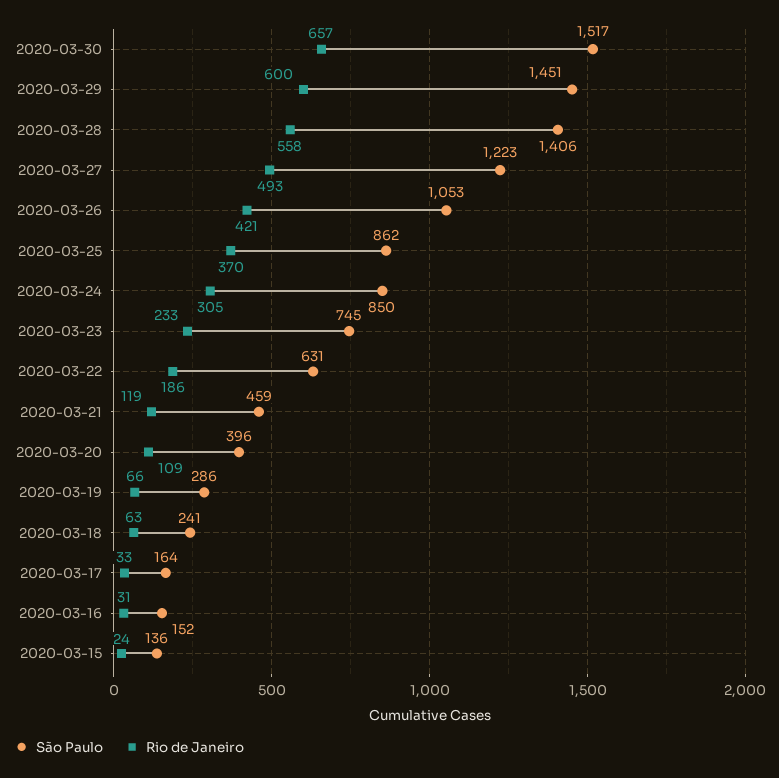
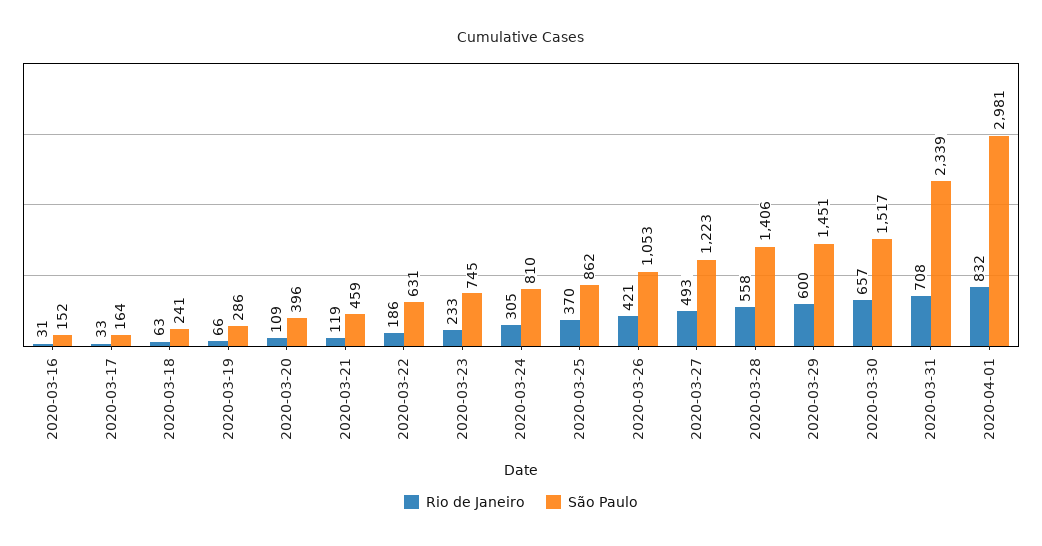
São Paulo, 2020-03-24: 850 -> 810
São Paulo, 2020-03-15: 136 -> none
Rio de Janeiro, 2020-03-15: 24 -> none
Rio de Janeiro, 2020-03-31: none -> 708
São Paulo, 2020-03-31: none -> 2339
Rio de Janeiro, 2020-04-01: none -> 832
São Paulo, 2020-04-01: none -> 2981

